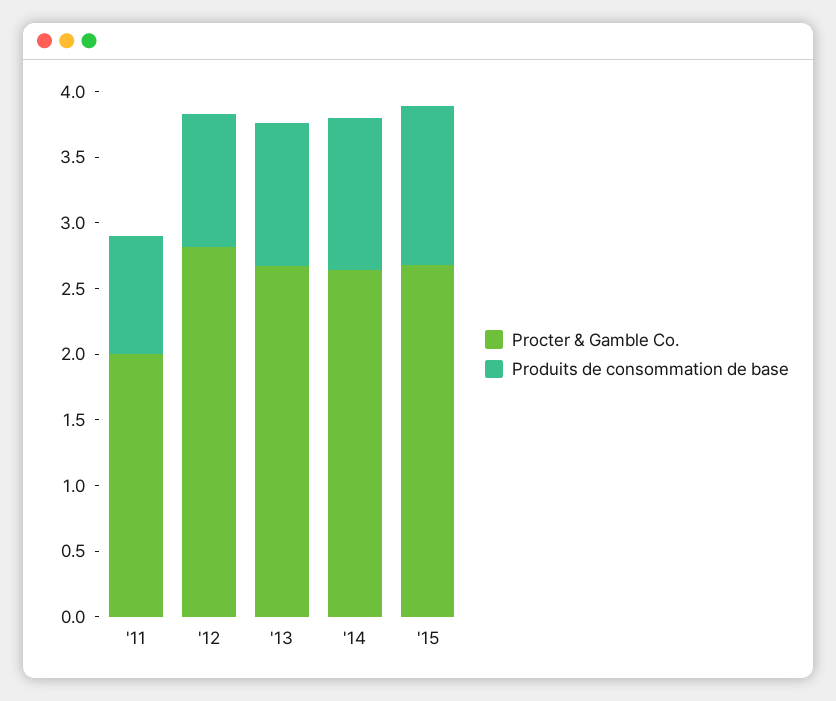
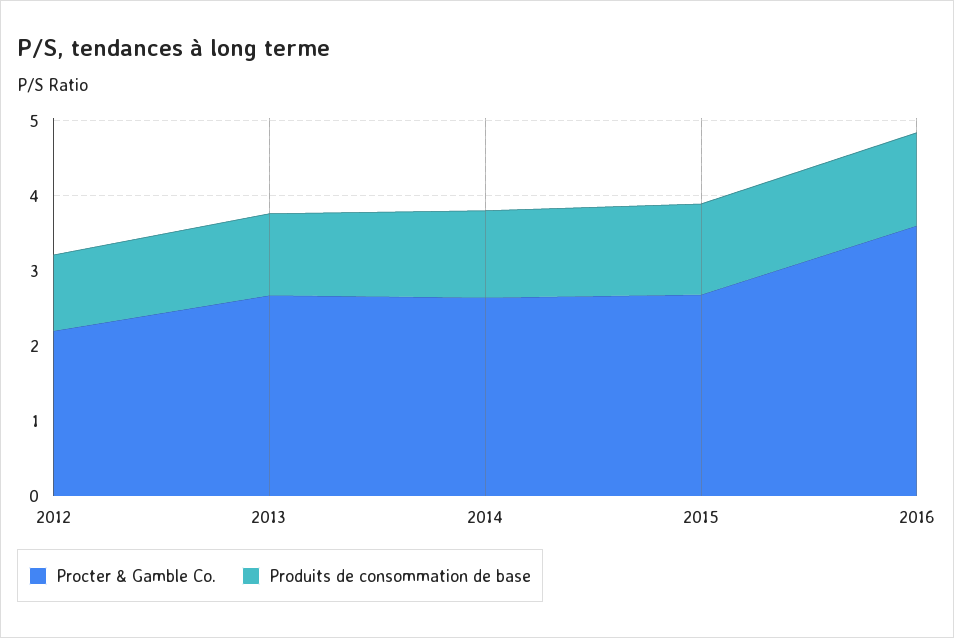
Procter & Gamble Co., '11: 2 -> none
Produits de consommation de base, '11: 0.9 -> none
Procter & Gamble Co., '12: 2.8 -> 2.2
Procter & Gamble Co., 2016: none -> 3.6
Produits de consommation de base, 2016: none -> 1.2

